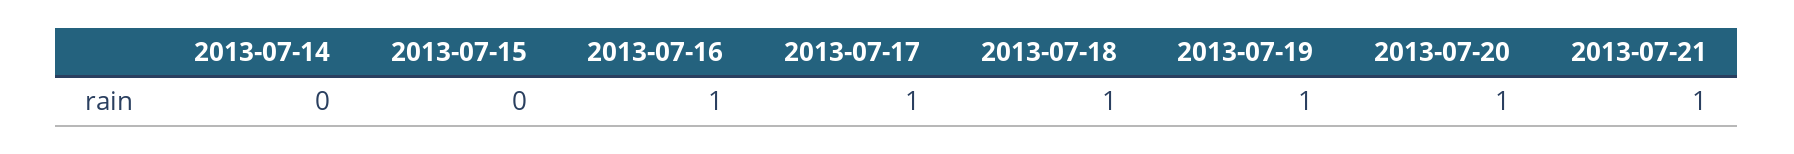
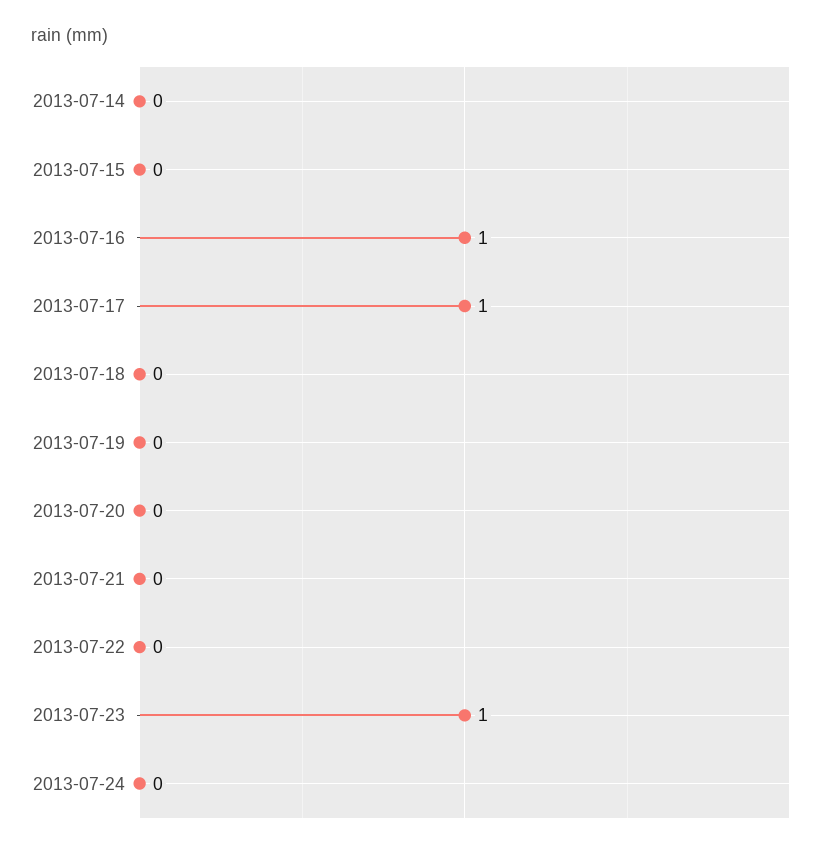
2013-07-18: 1 -> 0
2013-07-19: 1 -> 0
2013-07-20: 1 -> 0
2013-07-21: 1 -> 0
2013-07-22: none -> 0
2013-07-23: none -> 1
2013-07-24: none -> 0

